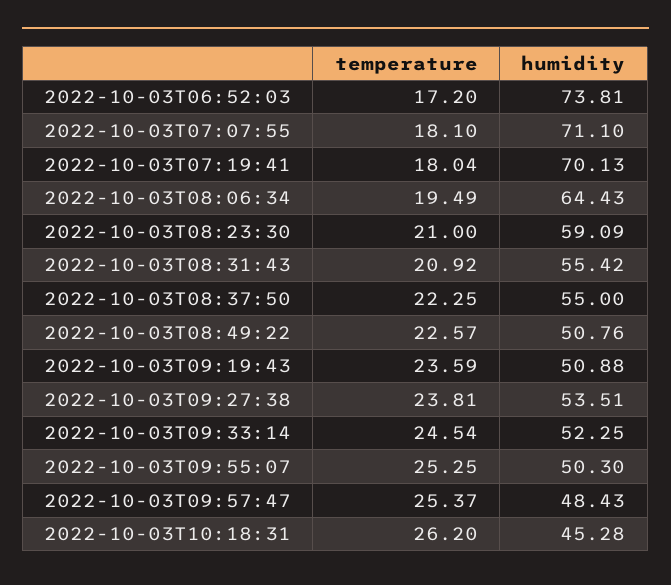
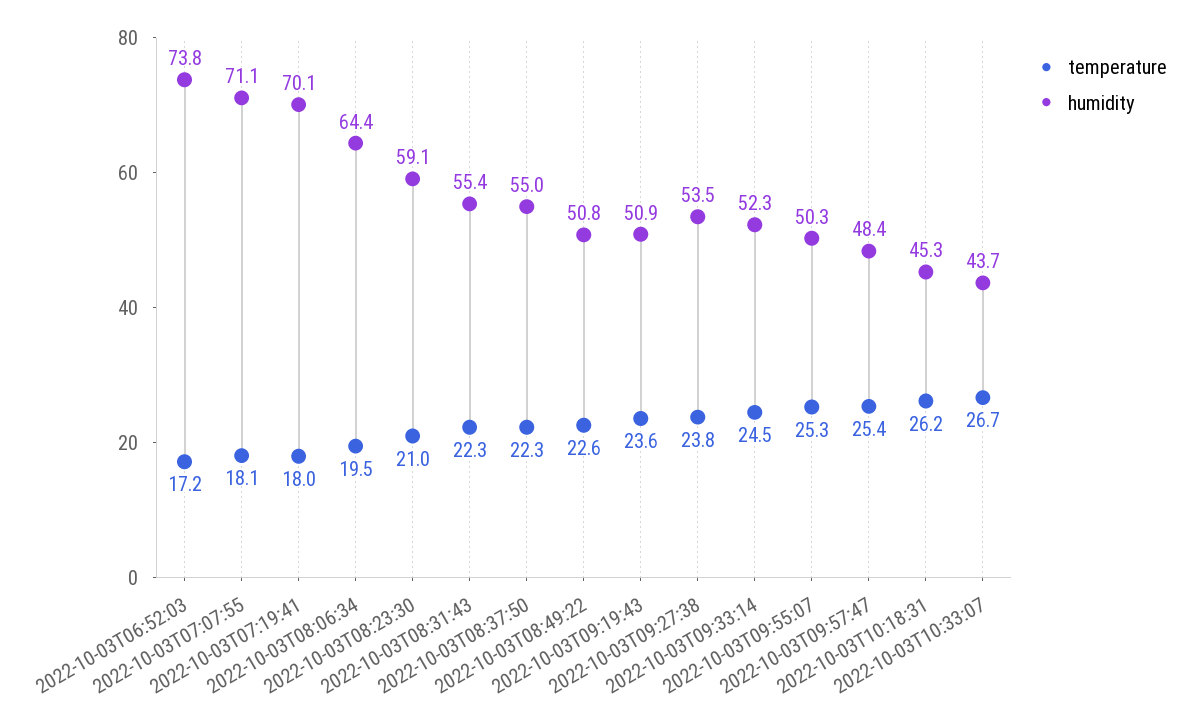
temperature, 2022-10-03T08:31:43: 20.92 -> 22.3
temperature, 2022-10-03T10:33:07: none -> 26.7
humidity, 2022-10-03T10:33:07: none -> 43.7

